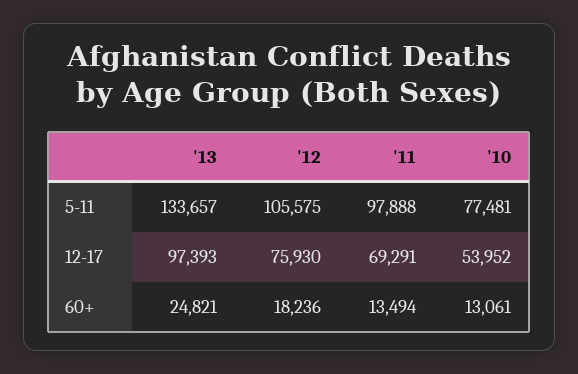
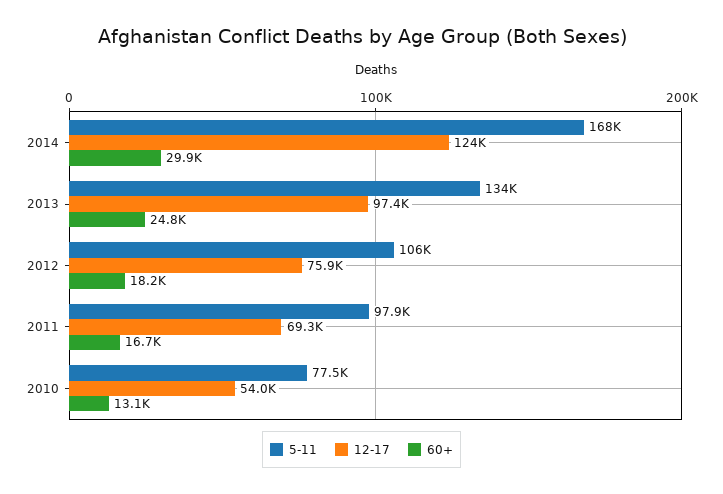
60+, '11: 13494 -> 16700
5-11, 2014: none -> 168000
12-17, 2014: none -> 124000
60+, 2014: none -> 29900

